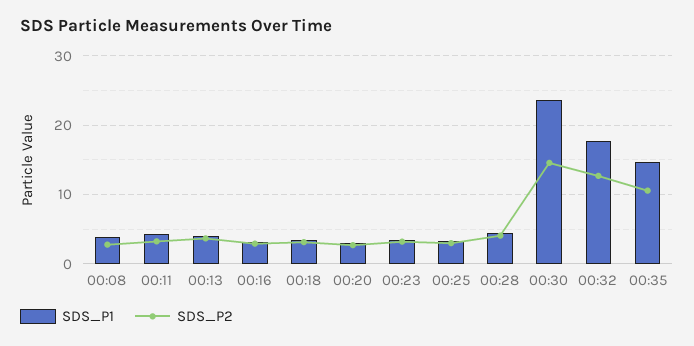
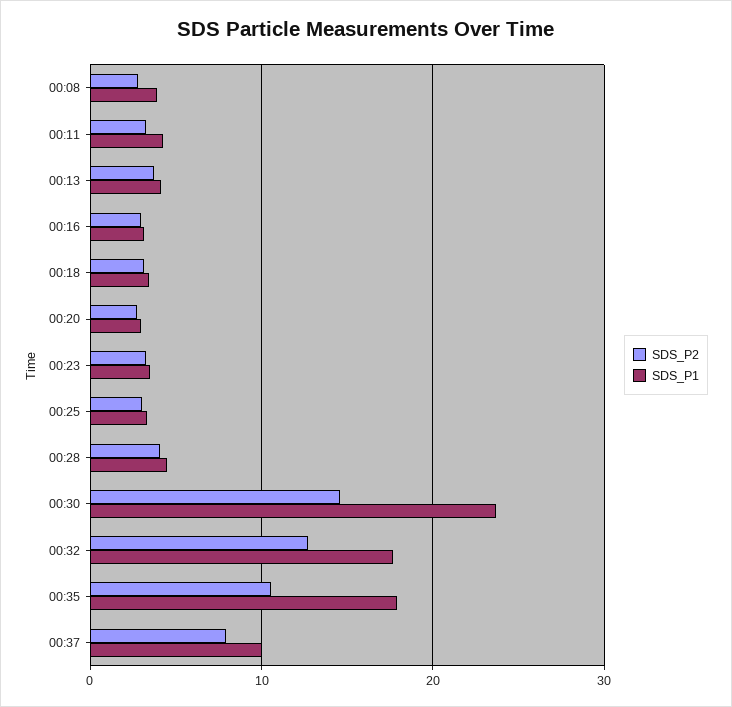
SDS_P1, 00:35: 15 -> 18
SDS_P2, 00:37: none -> 8
SDS_P1, 00:37: none -> 10

